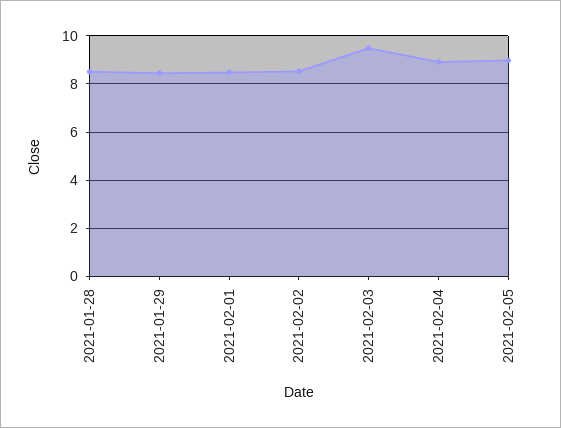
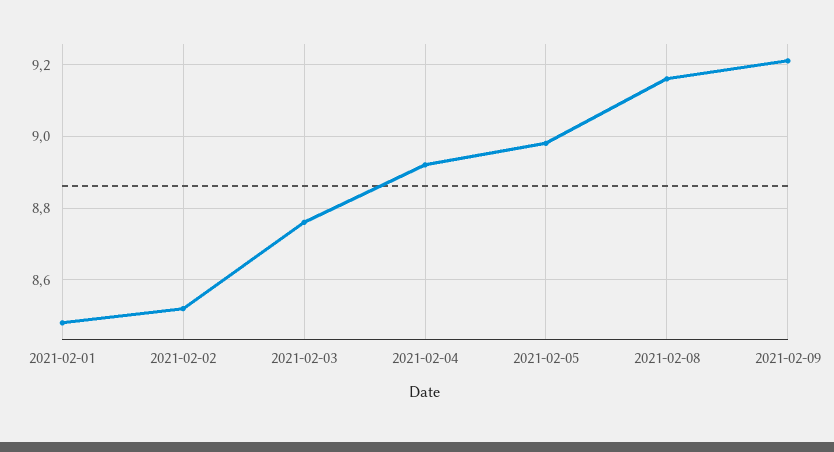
2021-01-28: 8.5 -> none
2021-01-29: 8.5 -> none
2021-02-03: 9.5 -> 8.75
2021-02-08: none -> 9.15
2021-02-09: none -> 9.2

